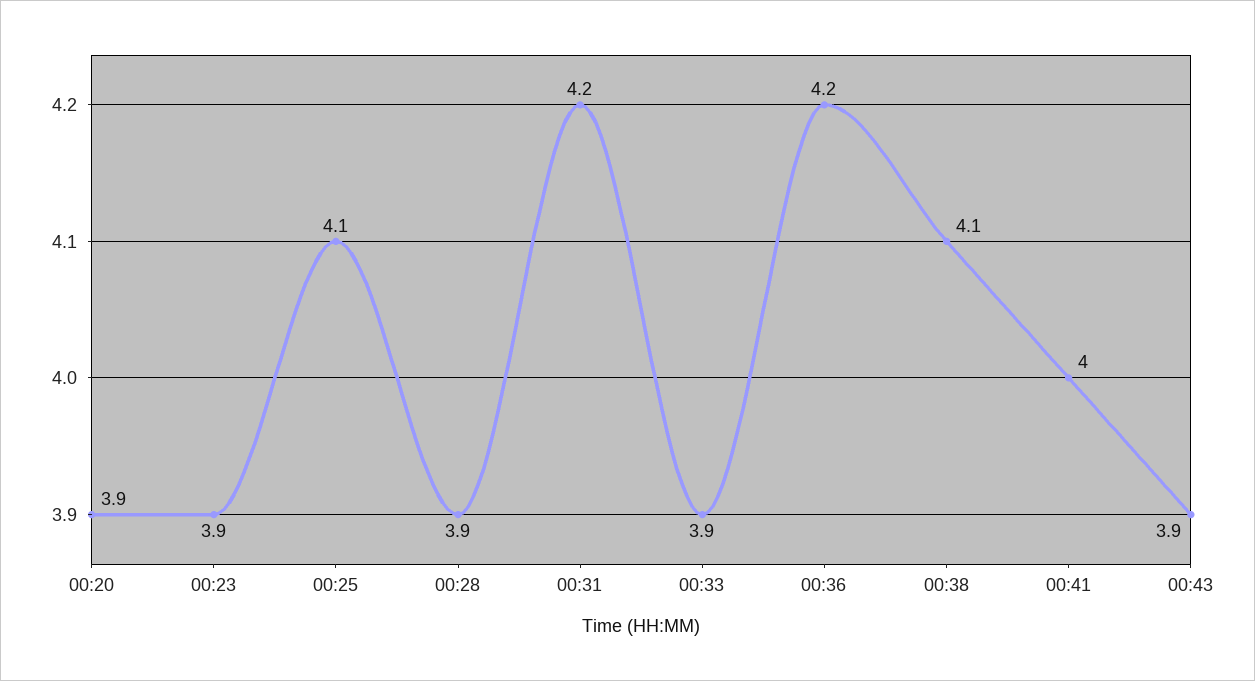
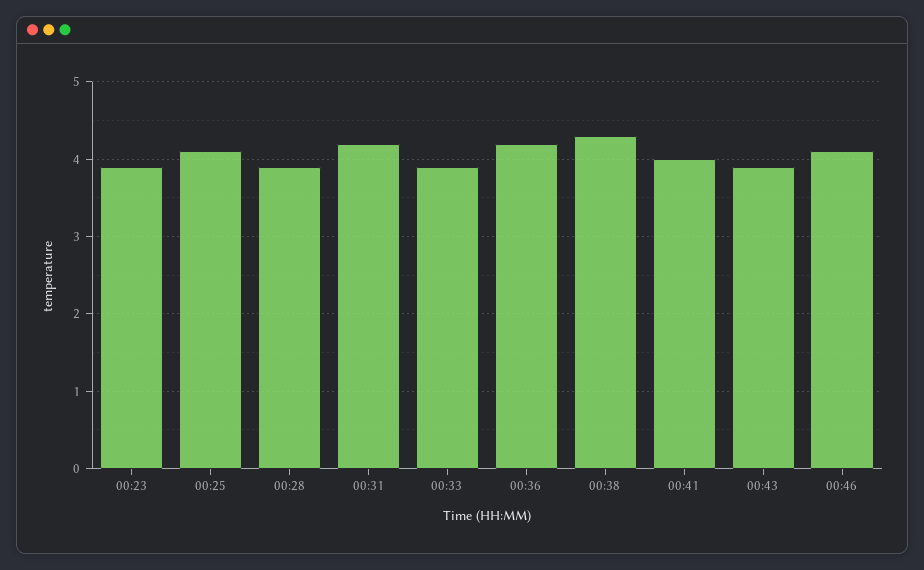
00:20: 3.9 -> none
00:38: 4.1 -> 4.3
00:46: none -> 4.1

